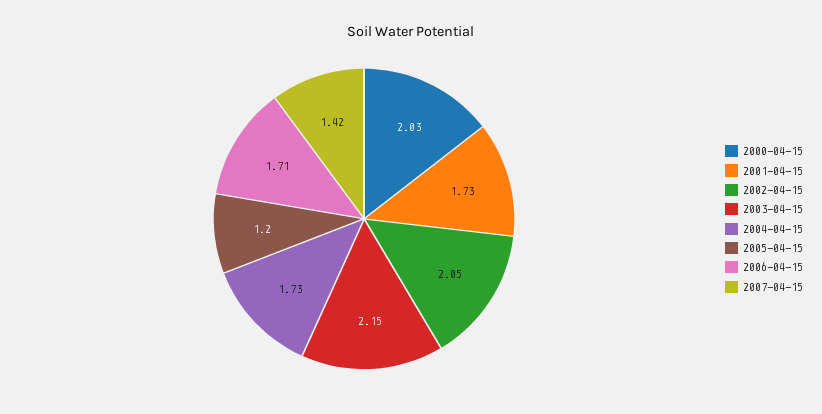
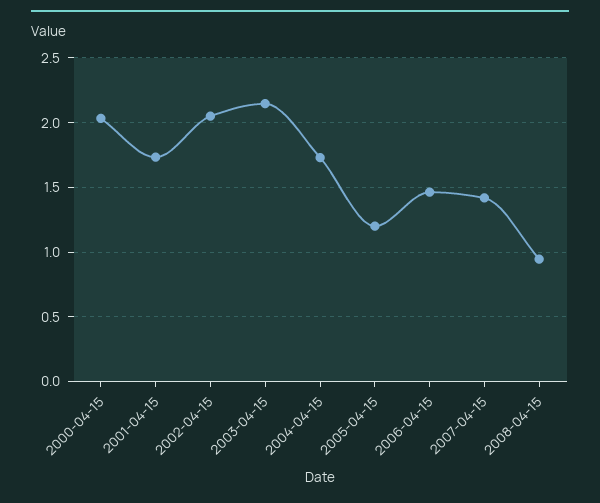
2006-04-15: 1.71 -> 1.45
2008-04-15: none -> 0.95

